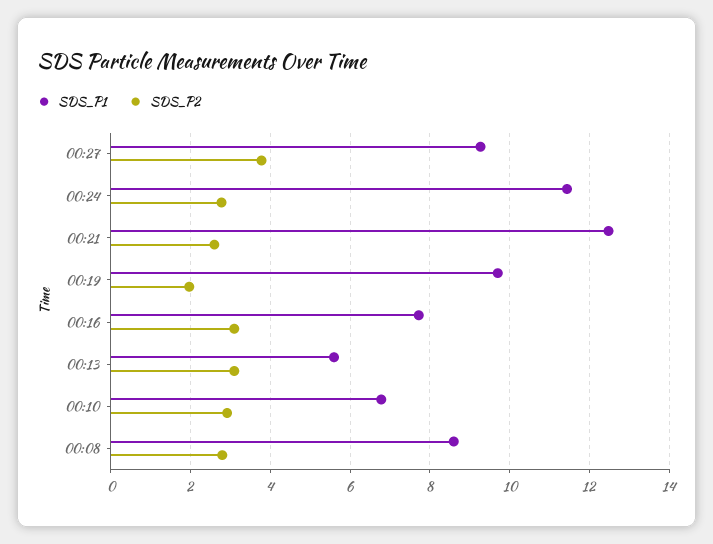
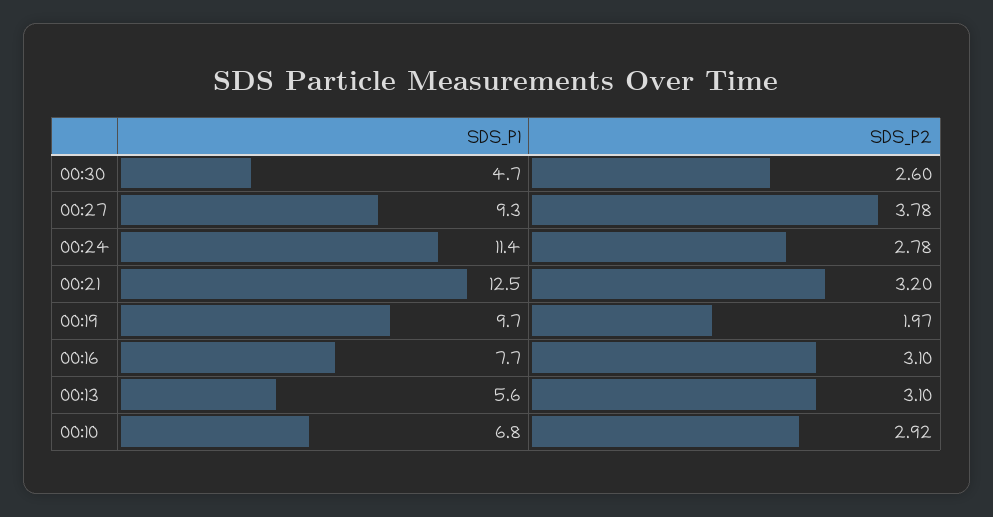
SDS_P2, 00:21: 2.6 -> 3.2
SDS_P1, 00:08: 8.6 -> none
SDS_P2, 00:08: 2.8 -> none
SDS_P1, 00:30: none -> 4.7
SDS_P2, 00:30: none -> 2.6

